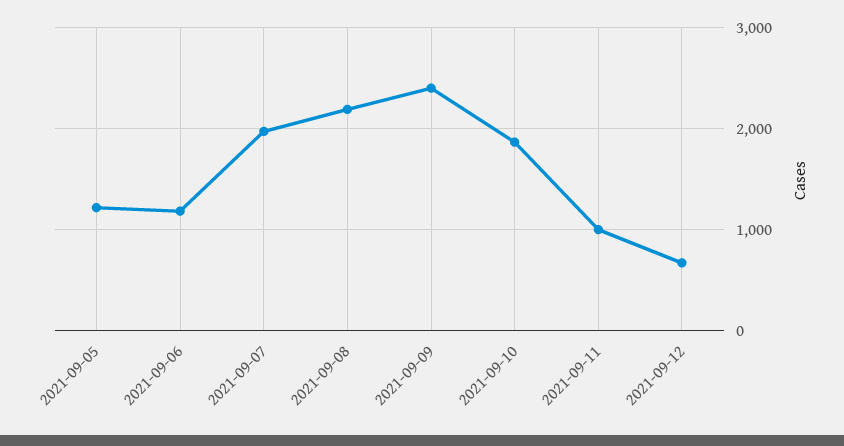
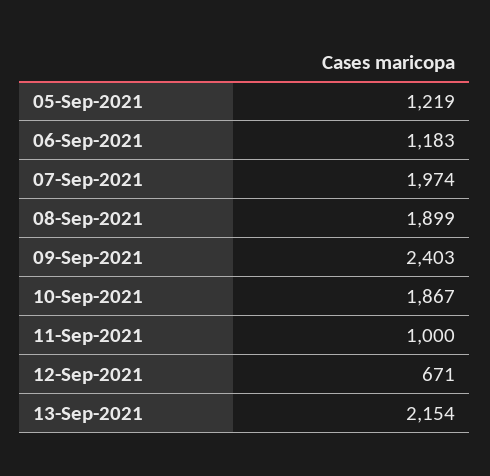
2021-09-08: 2200 -> 1899
13-Sep-2021: none -> 2154

